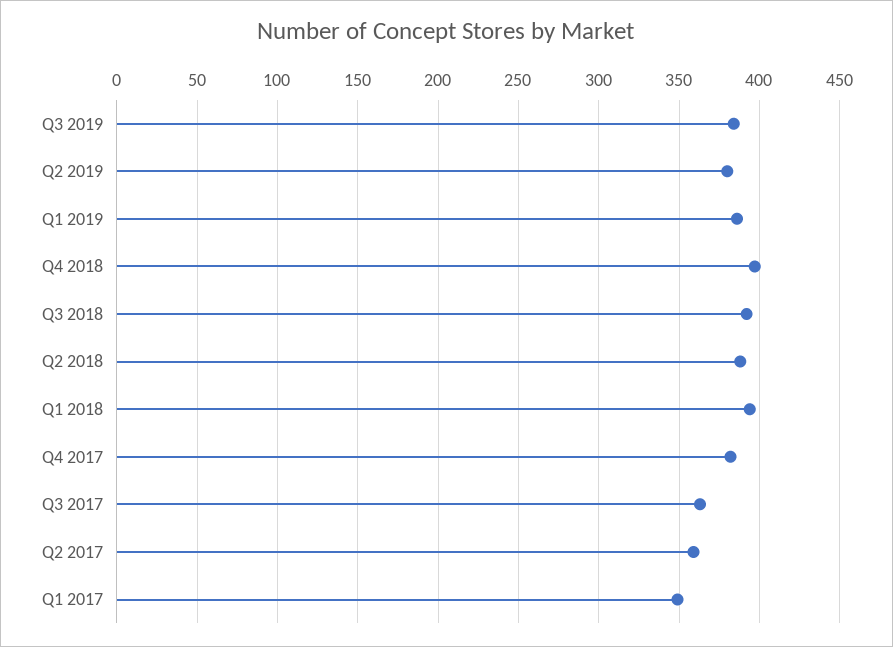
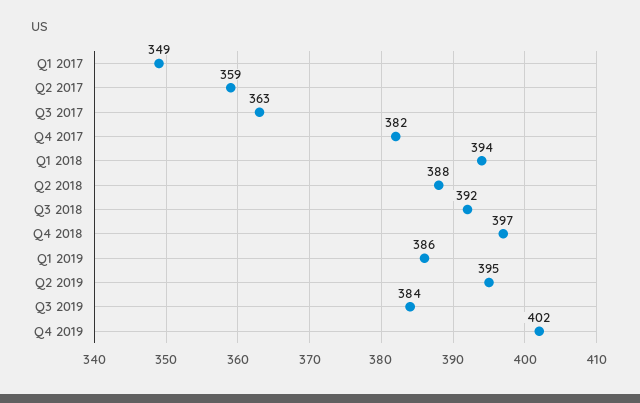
Q2 2019: 380 -> 395
Q4 2019: none -> 402

